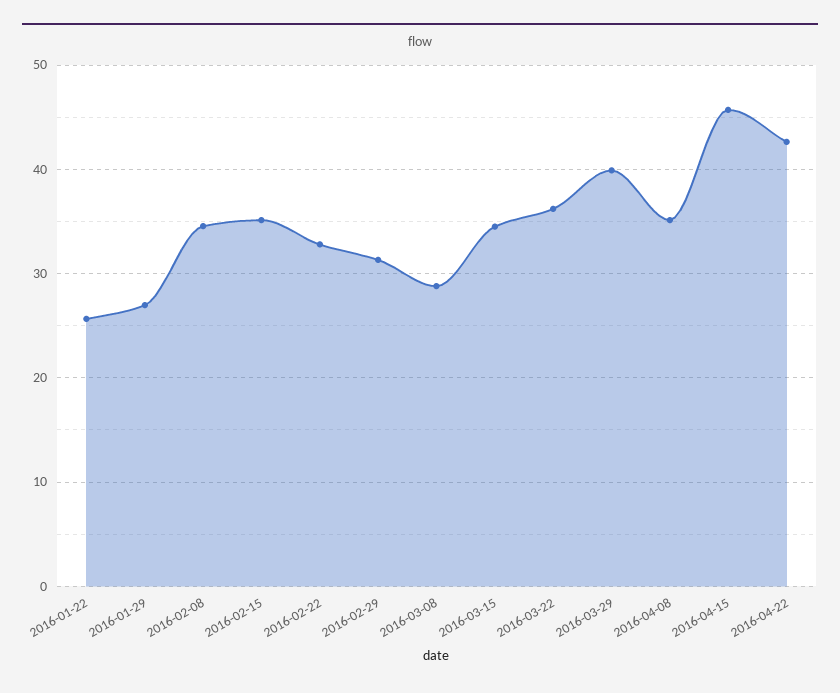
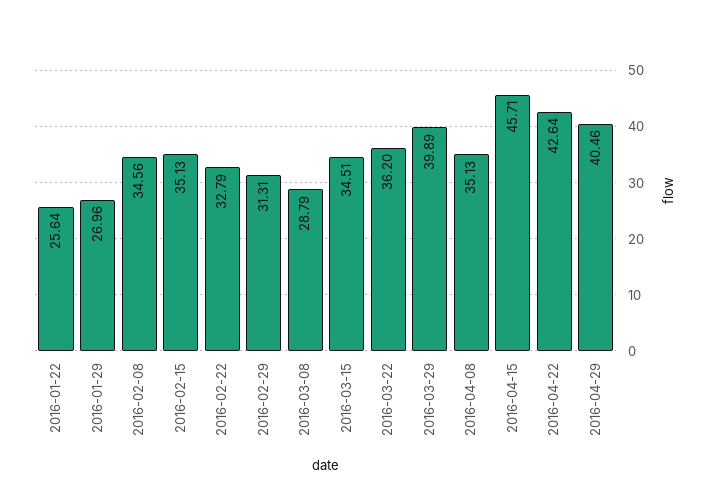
2016-04-29: none -> 40.46

